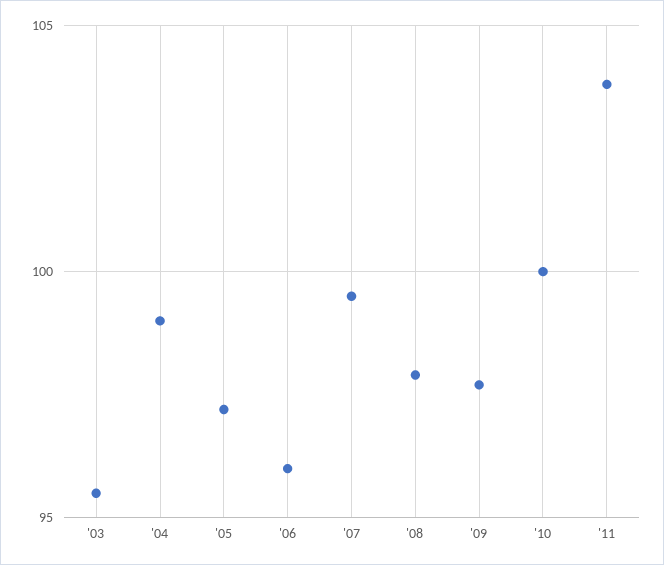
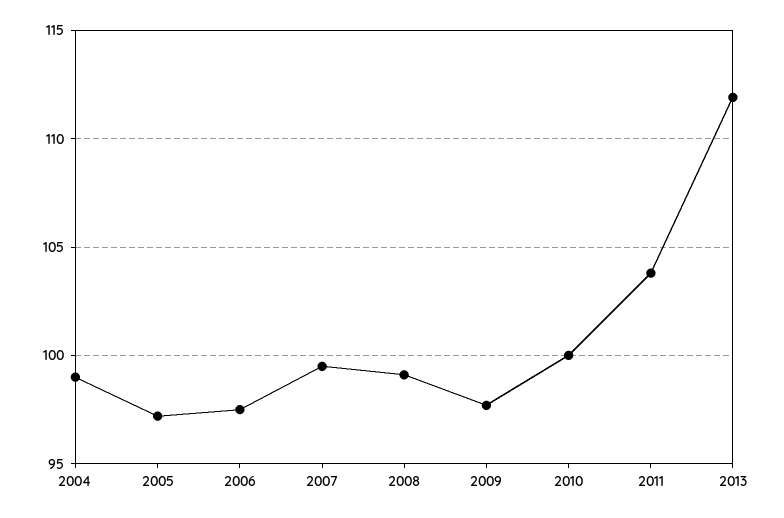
'03: 95.5 -> none
'06: 96 -> 97.5
'08: 98 -> 99
2013: none -> 112

